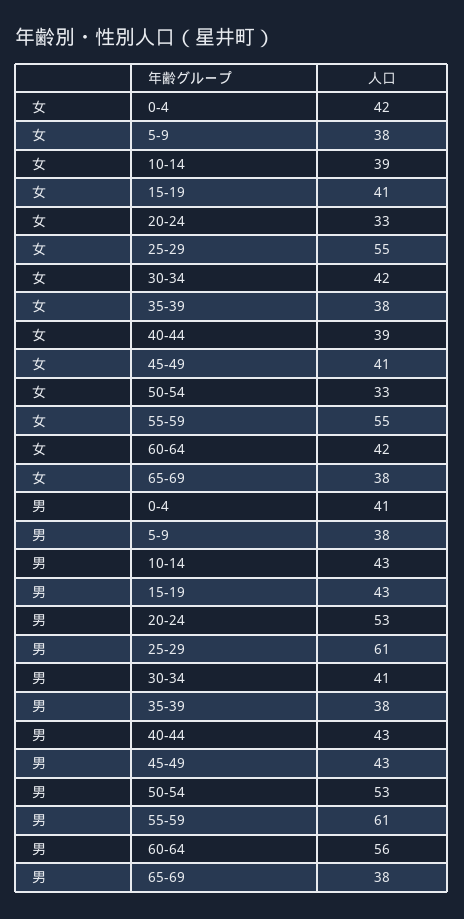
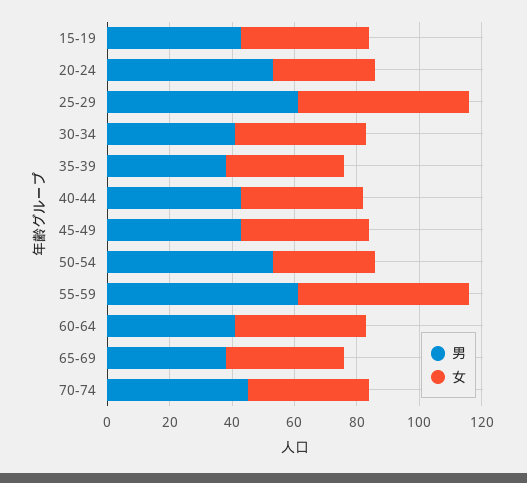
女, 0-4: 42 -> none
女, 5-9: 38 -> none
女, 10-14: 39 -> none
男, 0-4: 41 -> none
男, 5-9: 38 -> none
男, 10-14: 43 -> none
男, 60-64: 56 -> 40
男, 70-74: none -> 45
女, 70-74: none -> 40

